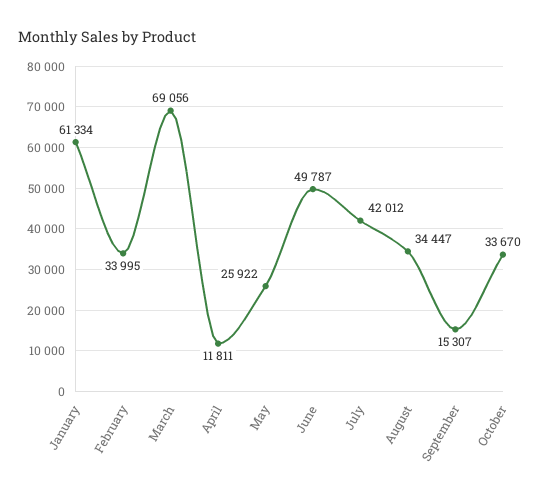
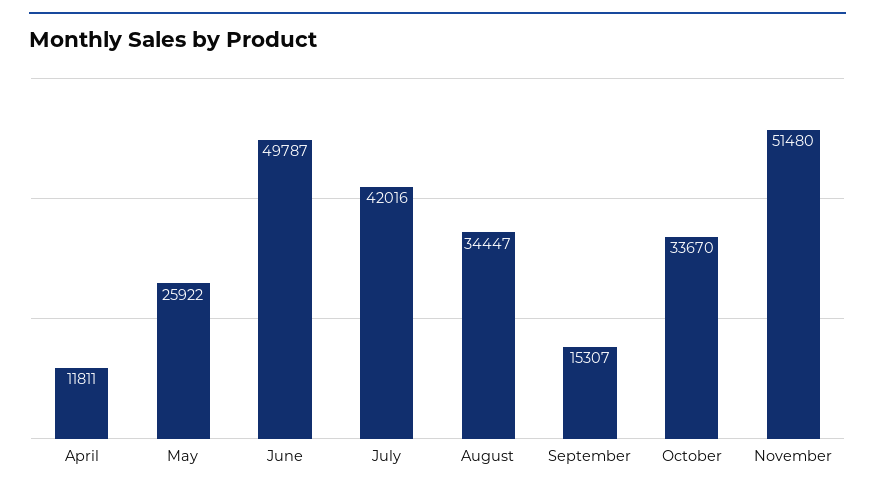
January: 61334 -> none
February: 33995 -> none
March: 69056 -> none
July: 42012 -> 42016
November: none -> 51480

